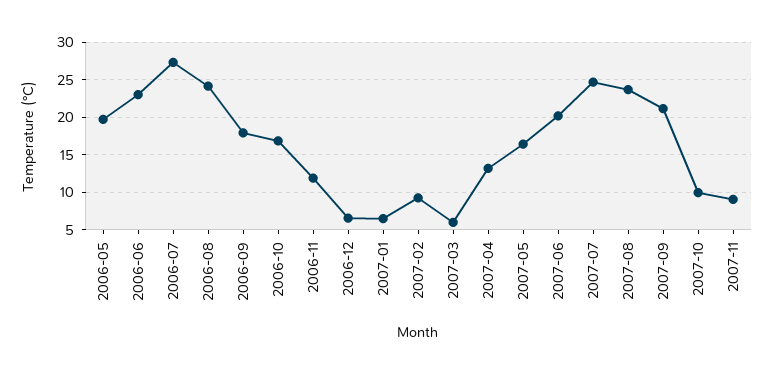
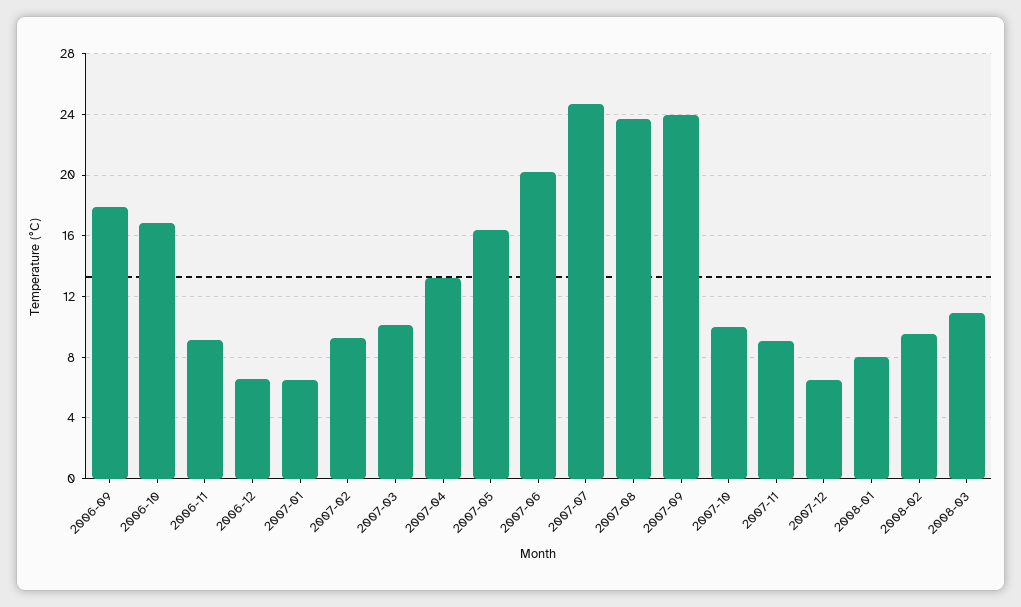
2006-05: 20 -> none
2006-06: 23 -> none
2006-07: 27 -> none
2006-08: 24 -> none
2006-11: 12 -> 9
2007-03: 6 -> 10
2007-09: 21 -> 24
2007-12: none -> 6.5
2008-01: none -> 8
2008-02: none -> 9.5
2008-03: none -> 11

